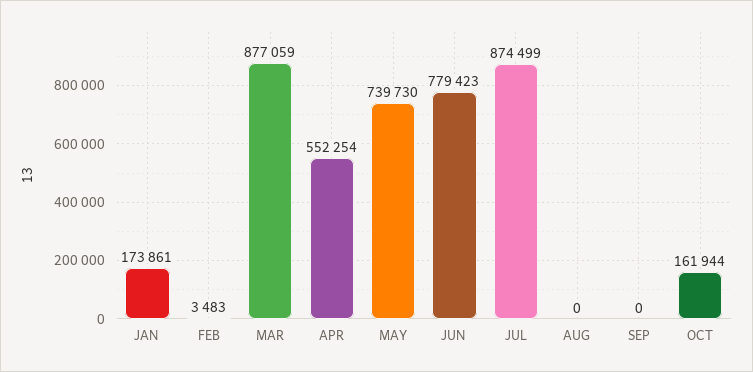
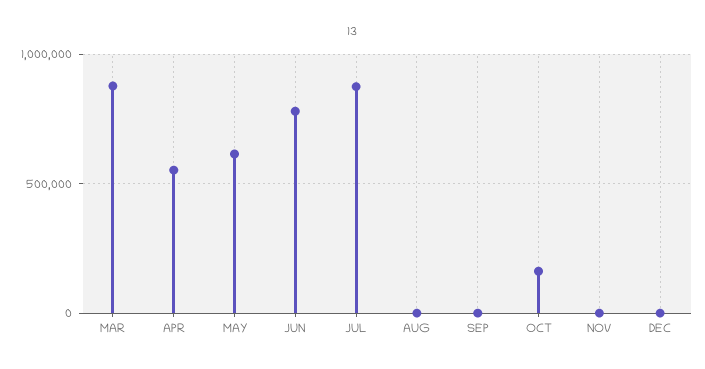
JAN: 173861 -> none
FEB: 3483 -> none
MAY: 739730 -> 600000
NOV: none -> 0
DEC: none -> 0

